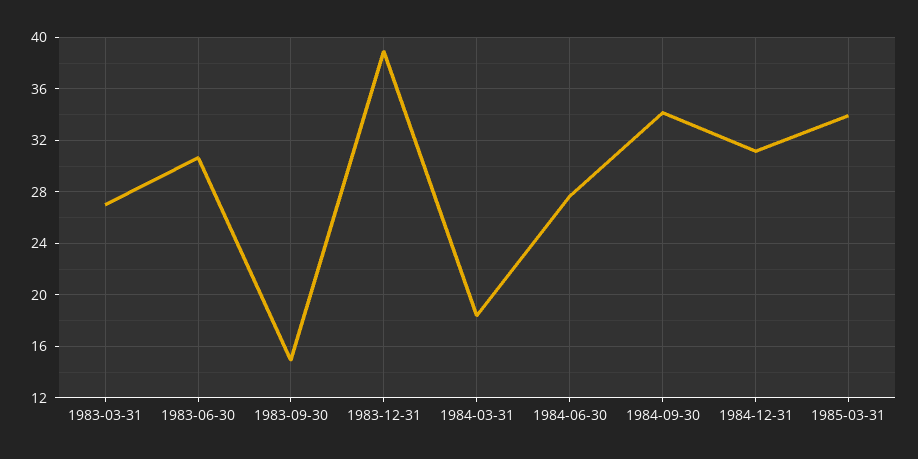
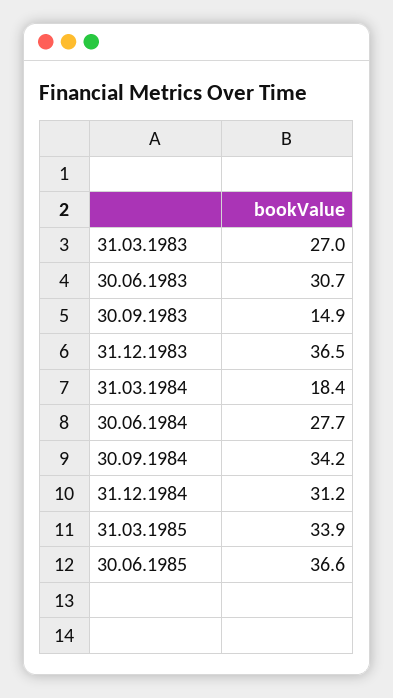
1983-12-31: 39 -> 36.5
30.06.1985: none -> 36.6

